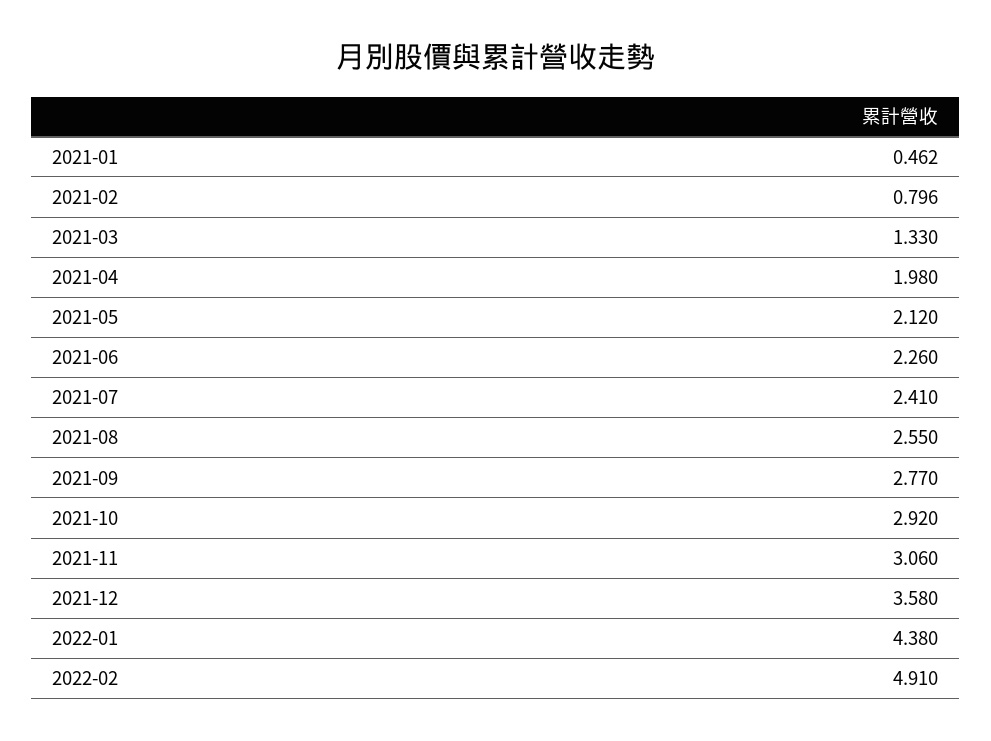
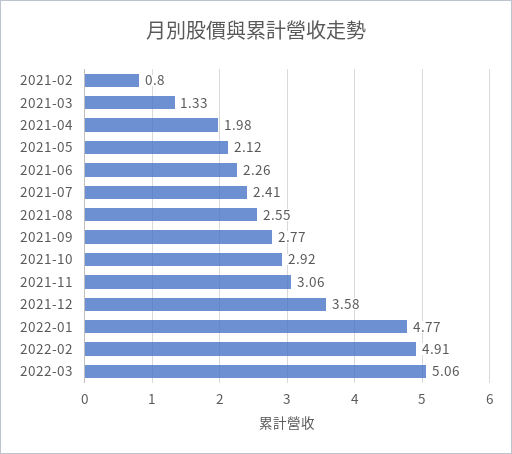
2021-01: 0.462 -> none
2022-01: 4.38 -> 4.77
2022-03: none -> 5.06

